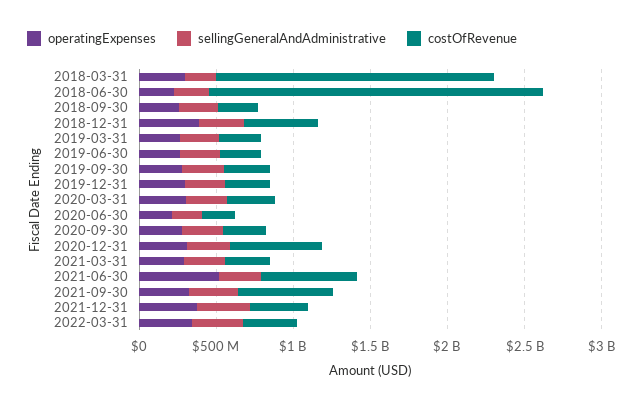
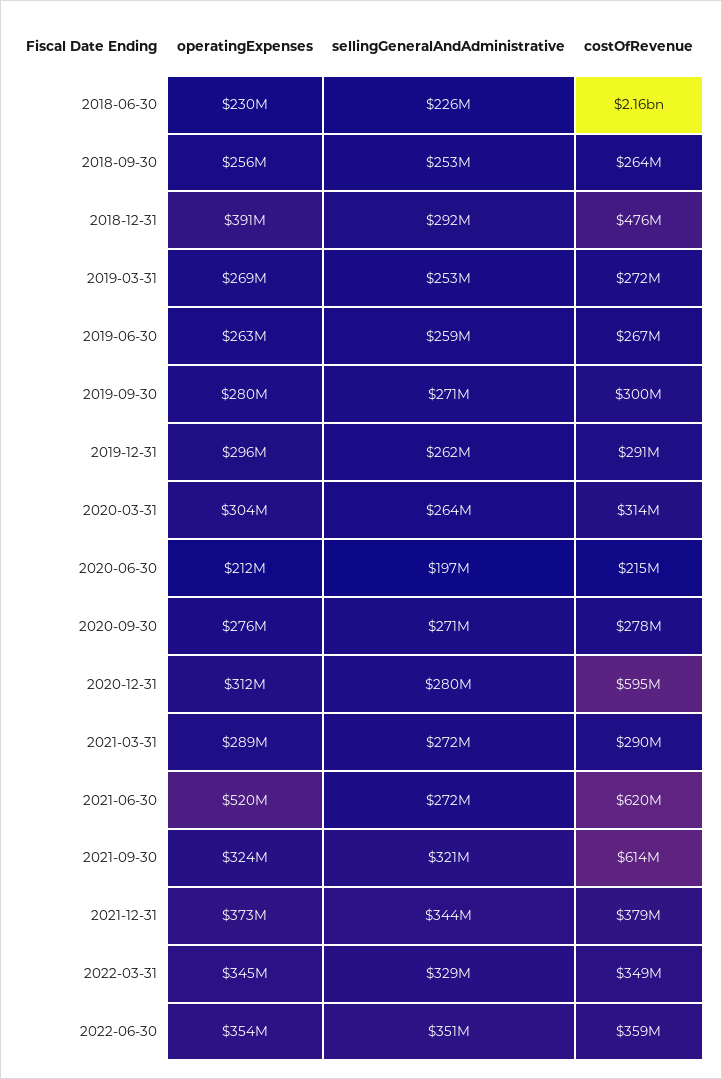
operatingExpenses, 2018-03-31: 300000000 -> none
sellingGeneralAndAdministrative, 2018-03-31: 200000000 -> none
costOfRevenue, 2018-03-31: 1800000000 -> none
operatingExpenses, 2022-06-30: none -> 354000000
sellingGeneralAndAdministrative, 2022-06-30: none -> 351000000
costOfRevenue, 2022-06-30: none -> 359000000

